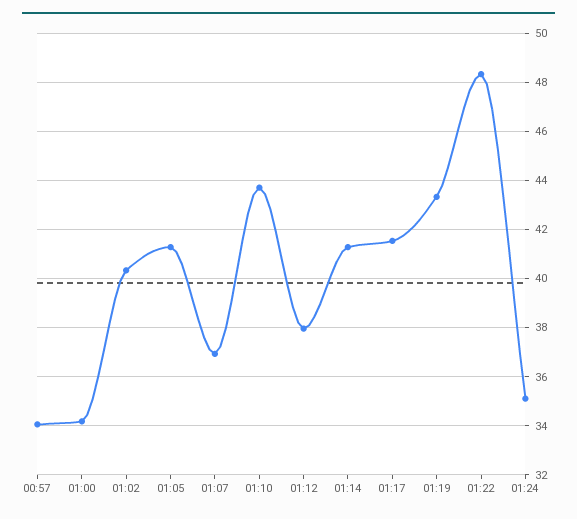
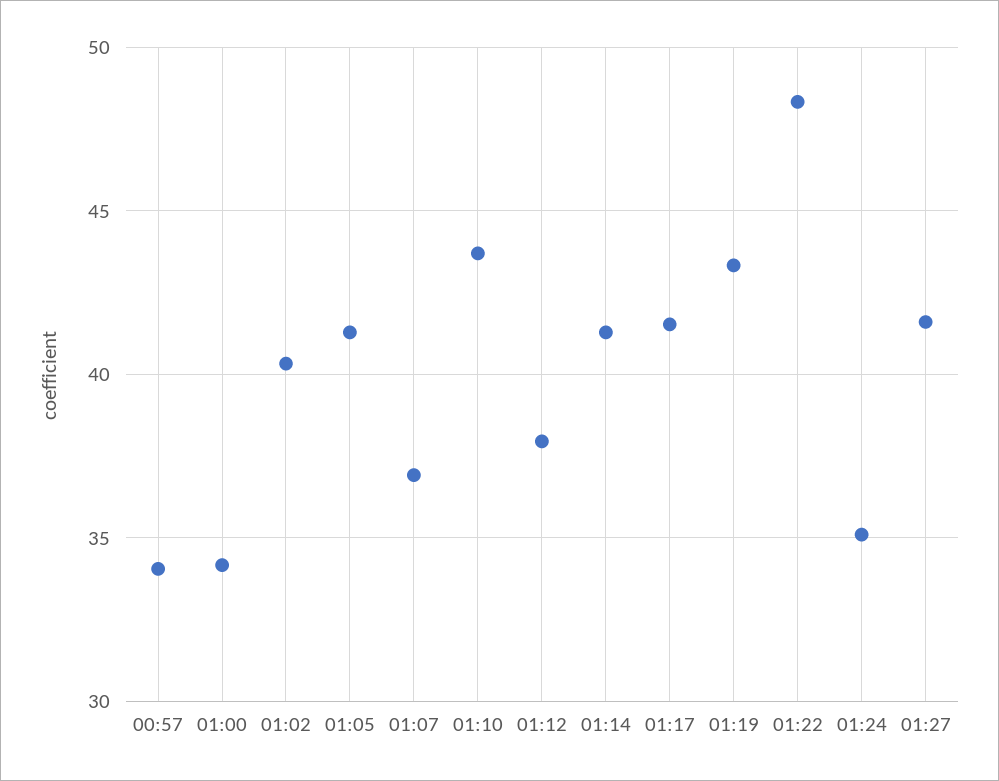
01:27: none -> 41.5

